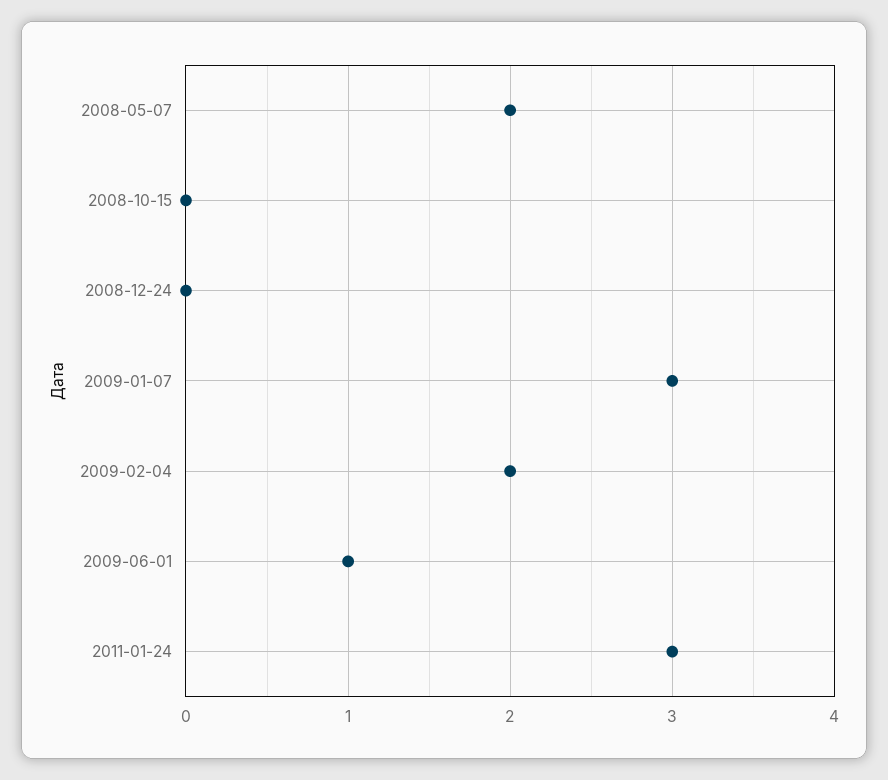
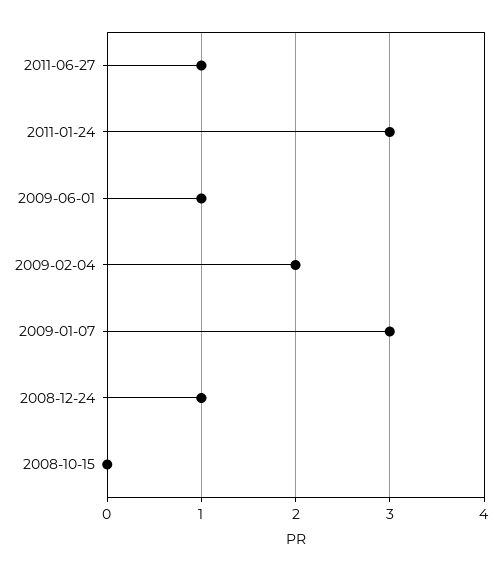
2008-05-07: 2 -> none
2008-12-24: 0 -> 1
2011-06-27: none -> 1

